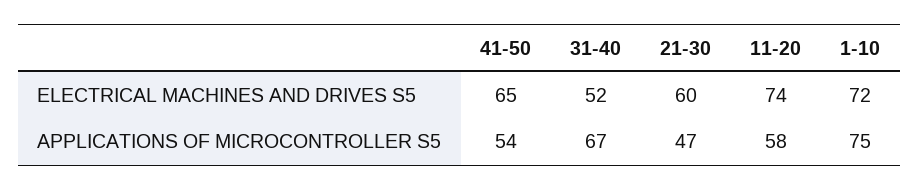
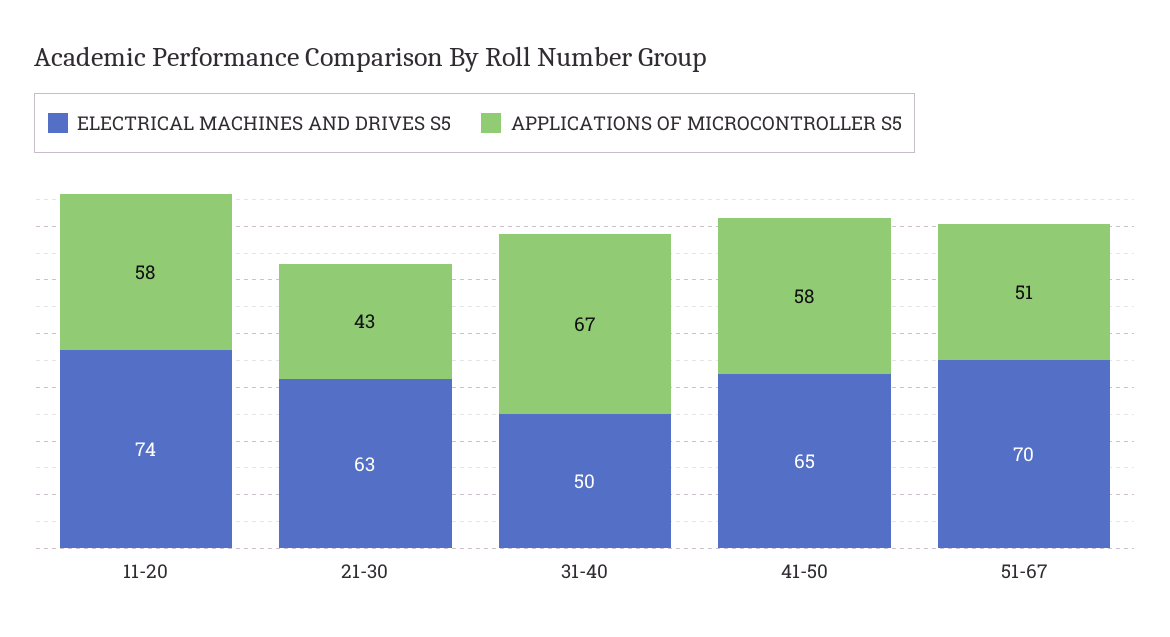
ELECTRICAL MACHINES AND DRIVES S5, 31-40: 52 -> 50
ELECTRICAL MACHINES AND DRIVES S5, 21-30: 60 -> 63
ELECTRICAL MACHINES AND DRIVES S5, 1-10: 72 -> none
APPLICATIONS OF MICROCONTROLLER S5, 41-50: 54 -> 58
APPLICATIONS OF MICROCONTROLLER S5, 21-30: 47 -> 43
APPLICATIONS OF MICROCONTROLLER S5, 1-10: 75 -> none
ELECTRICAL MACHINES AND DRIVES S5, 51-67: none -> 70
APPLICATIONS OF MICROCONTROLLER S5, 51-67: none -> 51

